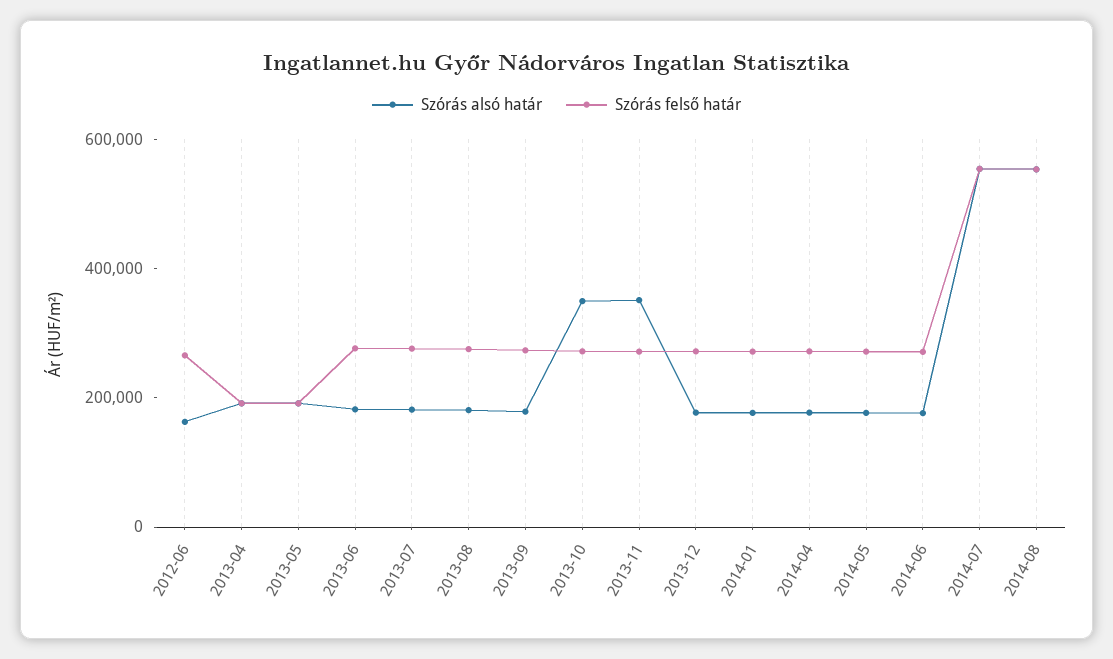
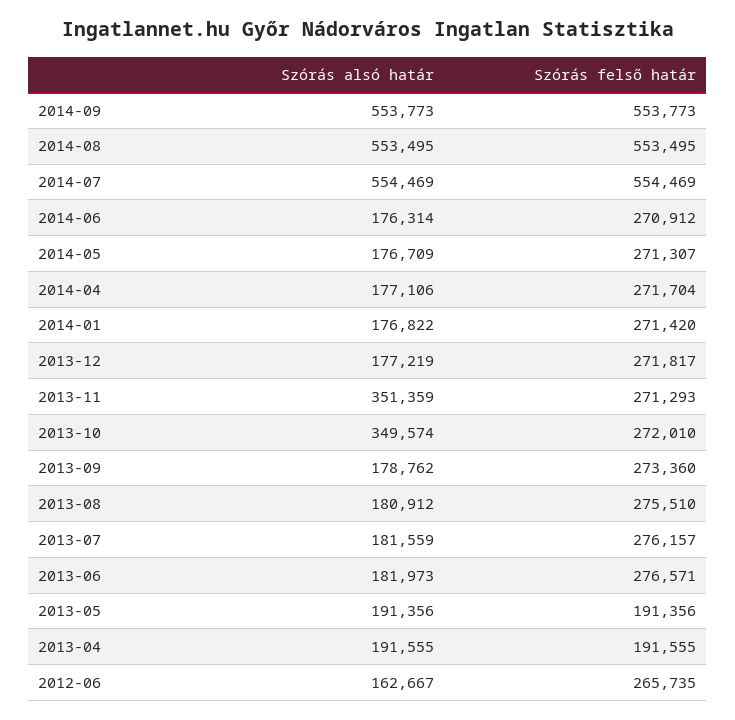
Szórás alsó határ, 2014-09: none -> 553773
Szórás felső határ, 2014-09: none -> 553773

